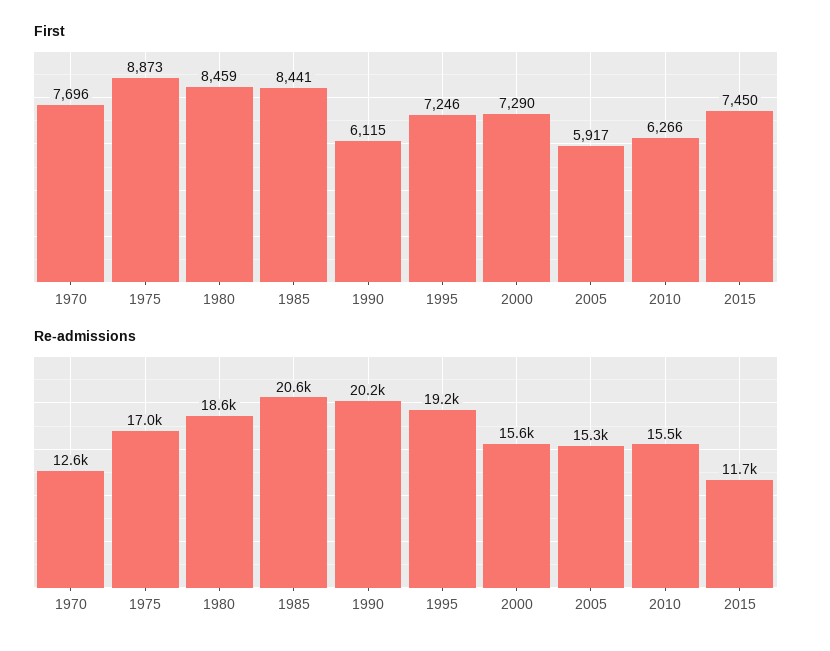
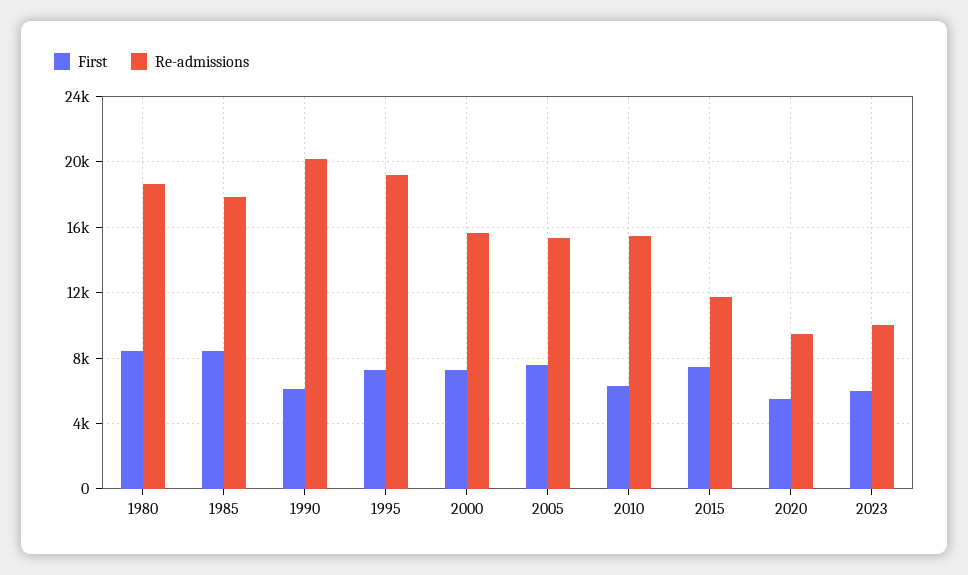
First, 1970: 7696 -> none
First, 1975: 8873 -> none
First, 2005: 5917 -> 7500
Re-admissions, 1970: 12600 -> none
Re-admissions, 1975: 17000 -> none
Re-admissions, 1985: 20600 -> 18000
First, 2020: none -> 5500
Re-admissions, 2020: none -> 9500
First, 2023: none -> 6000
Re-admissions, 2023: none -> 10000

